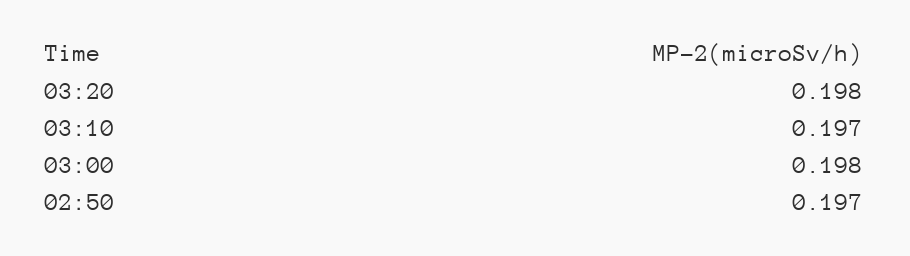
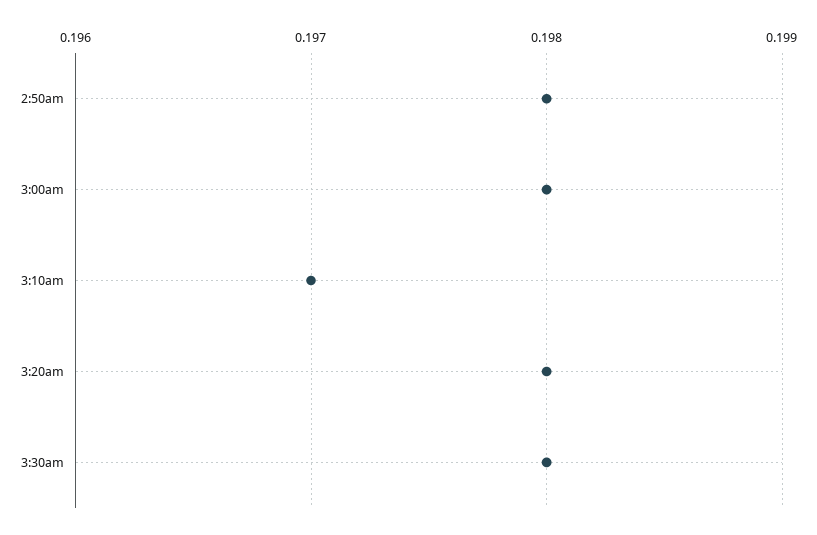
02:50: 0.197 -> 0.198
3:30am: none -> 0.198

